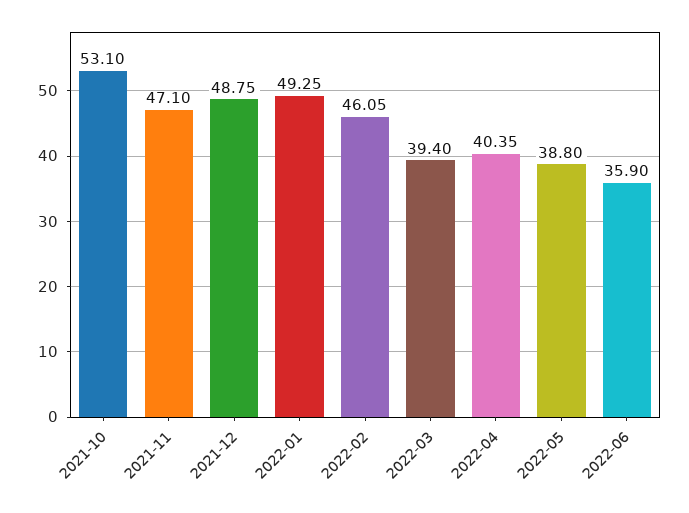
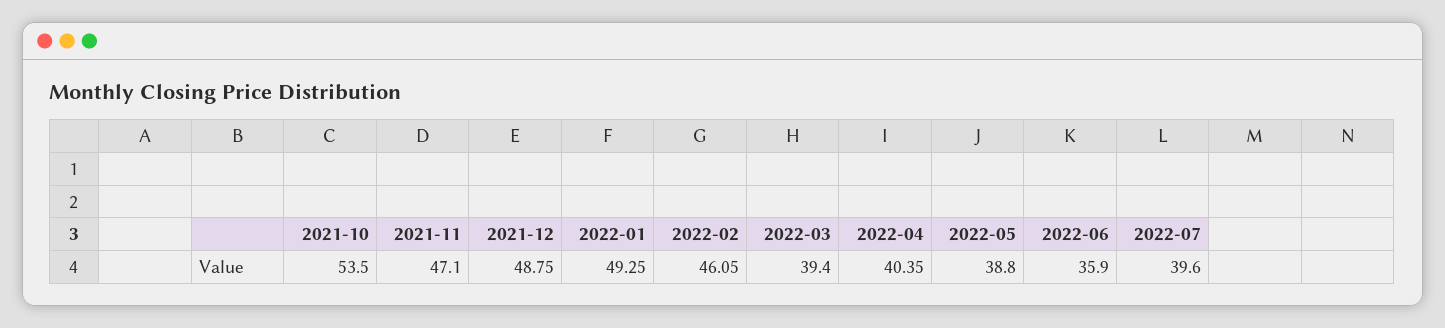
2021-10: 53.1 -> 53.5
2022-07: none -> 39.6

